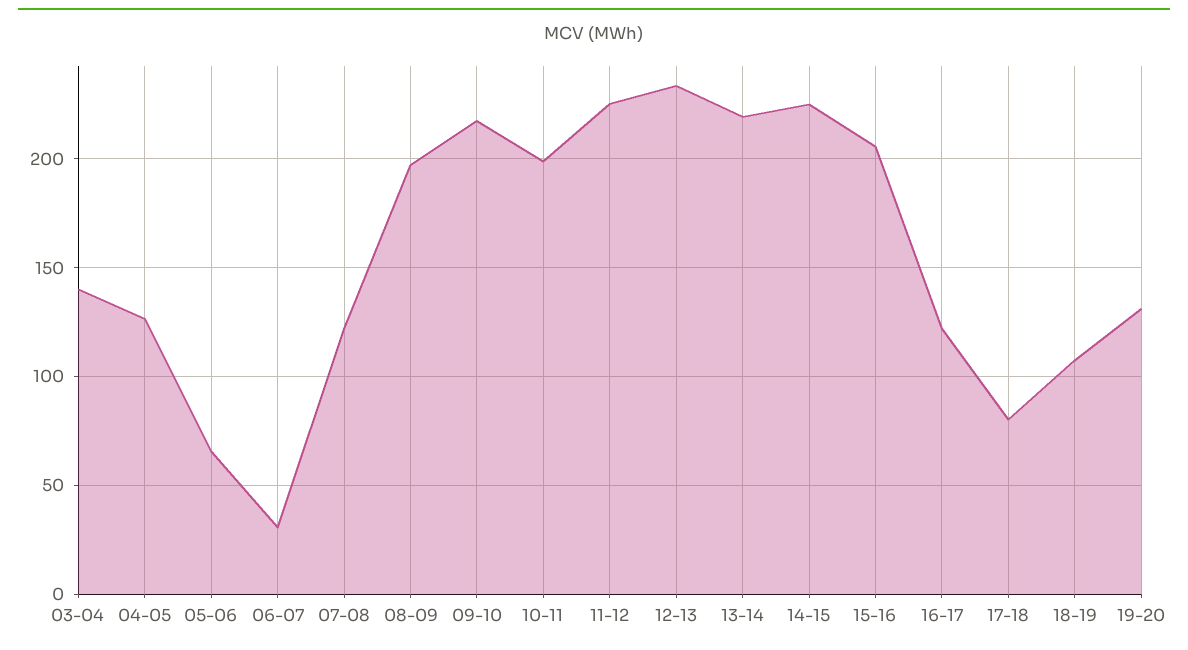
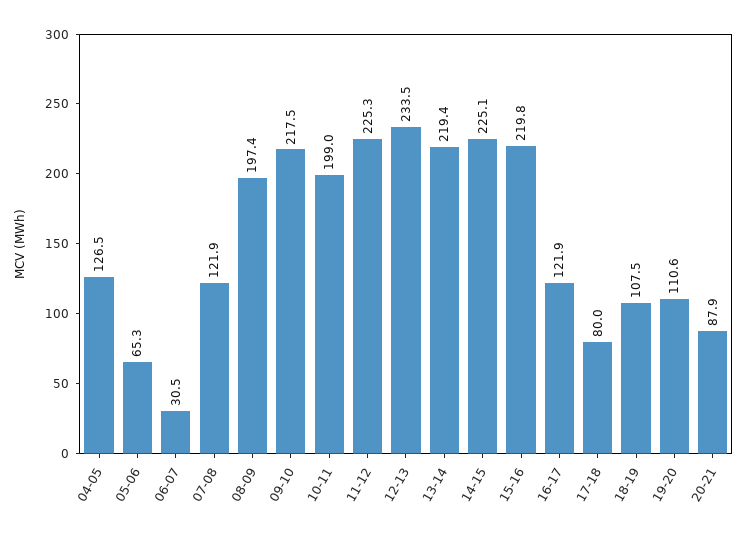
03-04: 140 -> none
15-16: 205 -> 219.8
19-20: 130 -> 110.6
20-21: none -> 87.9

